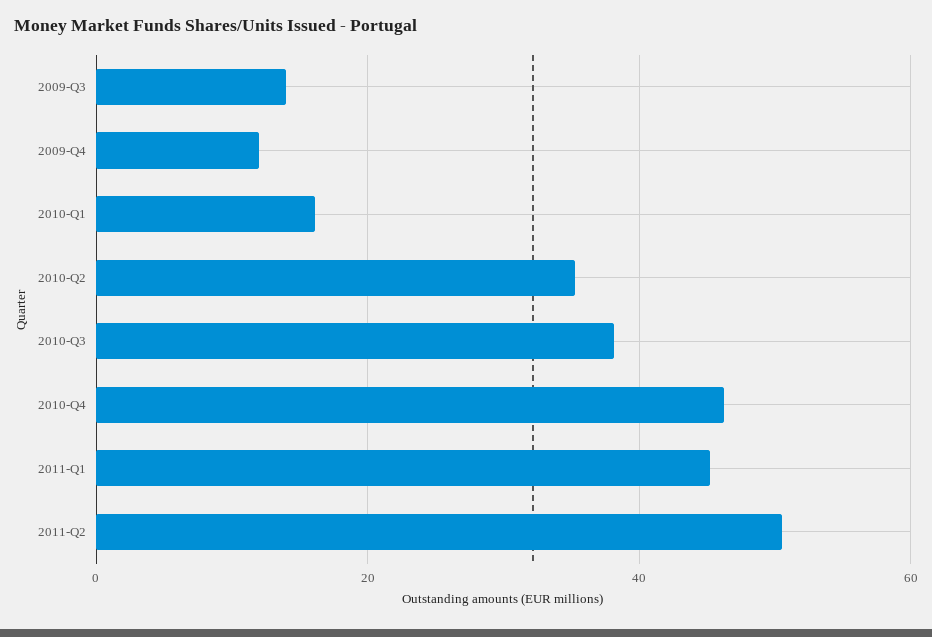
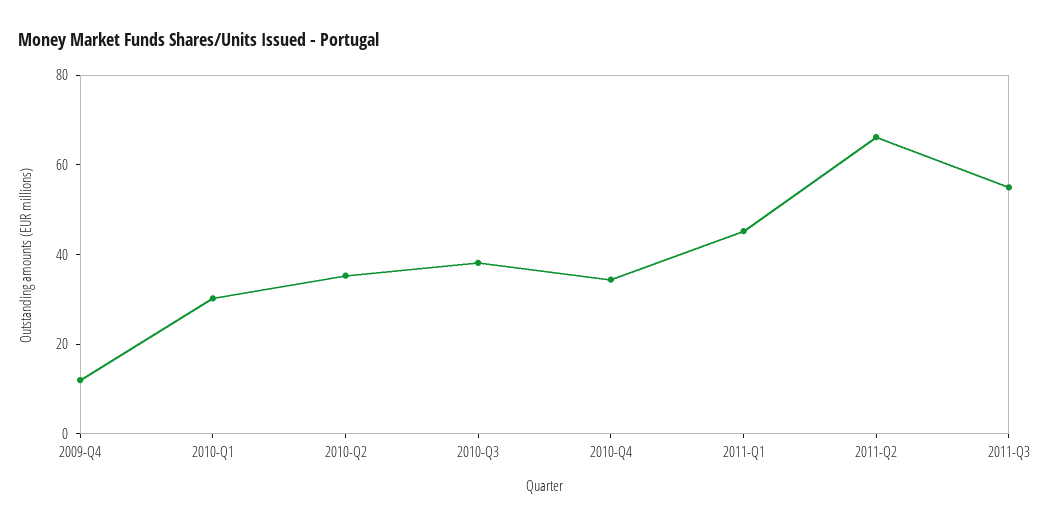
2009-Q3: 14 -> none
2010-Q1: 16 -> 30
2010-Q4: 46 -> 35
2011-Q2: 50 -> 65
2011-Q3: none -> 55

